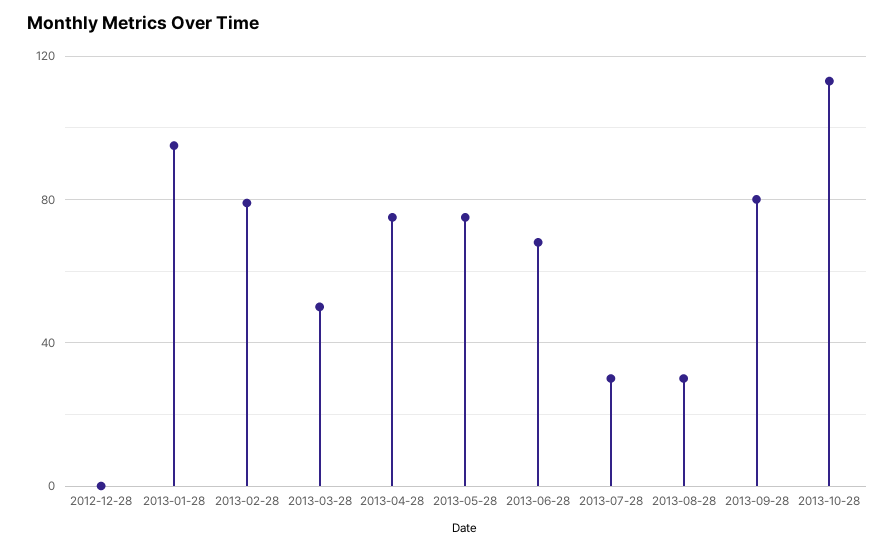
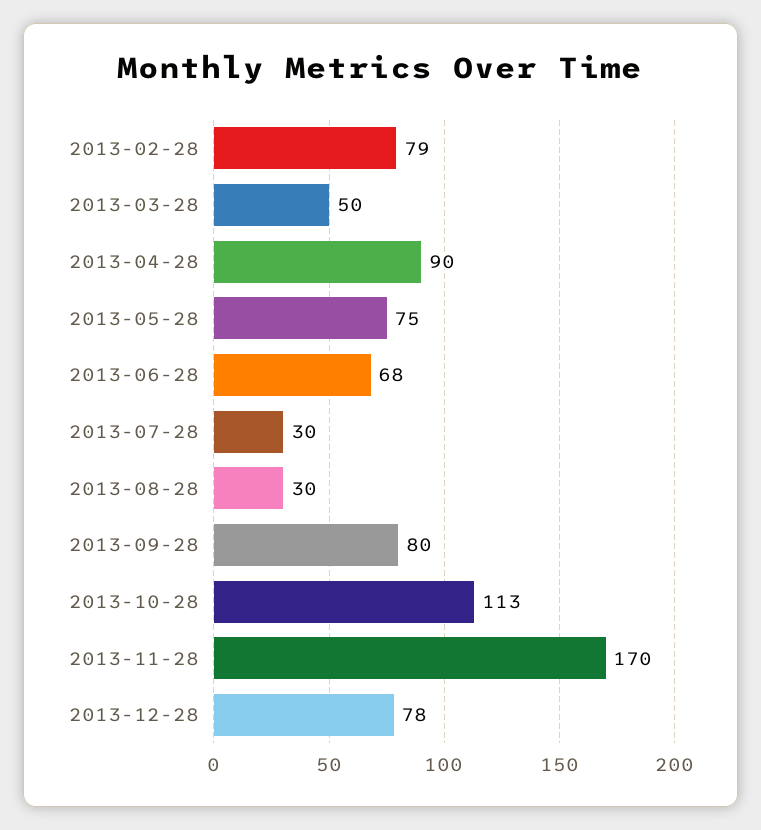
2012-12-28: 0 -> none
2013-01-28: 95 -> none
2013-04-28: 75 -> 90
2013-11-28: none -> 170
2013-12-28: none -> 78

